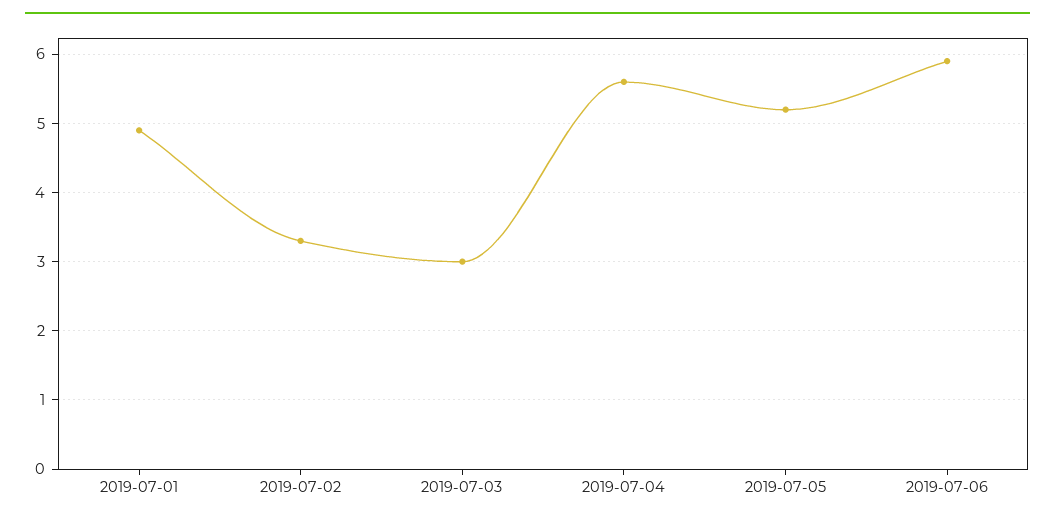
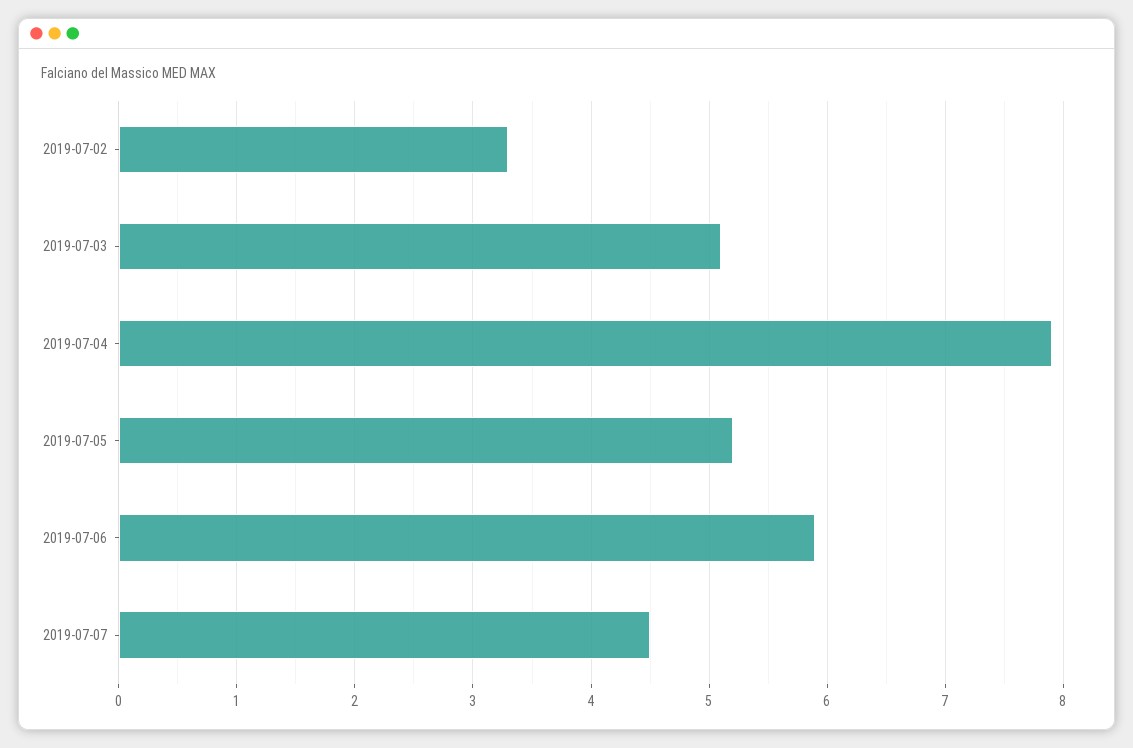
2019-07-01: 4.9 -> none
2019-07-03: 3 -> 5.1
2019-07-04: 5.6 -> 7.9
2019-07-07: none -> 4.5

